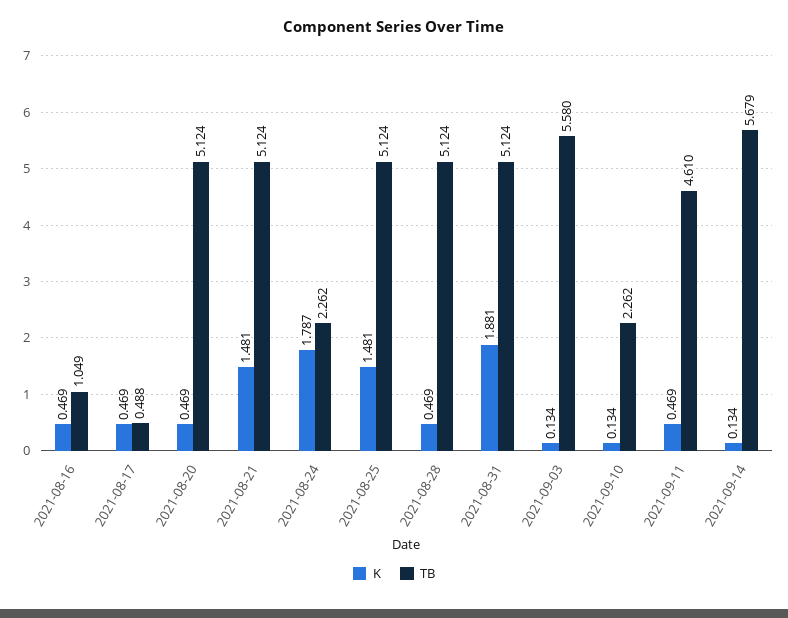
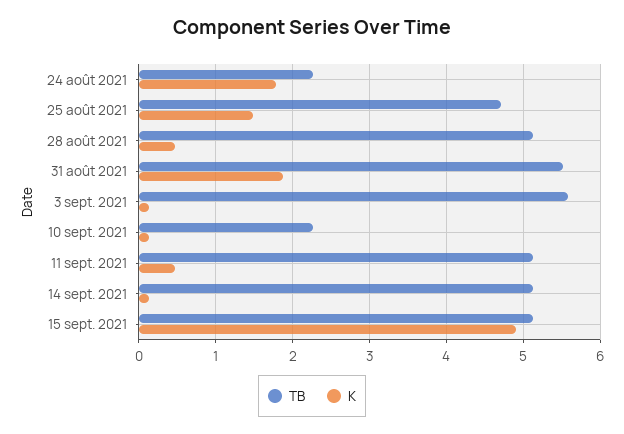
K, 2021-08-16: 0.469 -> none
TB, 2021-08-16: 1.049 -> none
K, 2021-08-17: 0.469 -> none
TB, 2021-08-17: 0.488 -> none
K, 2021-08-20: 0.469 -> none
TB, 2021-08-20: 5.124 -> none
K, 2021-08-21: 1.481 -> none
TB, 2021-08-21: 5.124 -> none
TB, 2021-08-25: 5.124 -> 4.7
TB, 2021-08-31: 5.124 -> 5.5
TB, 2021-09-11: 4.61 -> 5.1
TB, 2021-09-14: 5.679 -> 5.1
TB, 15 sept. 2021: none -> 5.1
K, 15 sept. 2021: none -> 4.9

